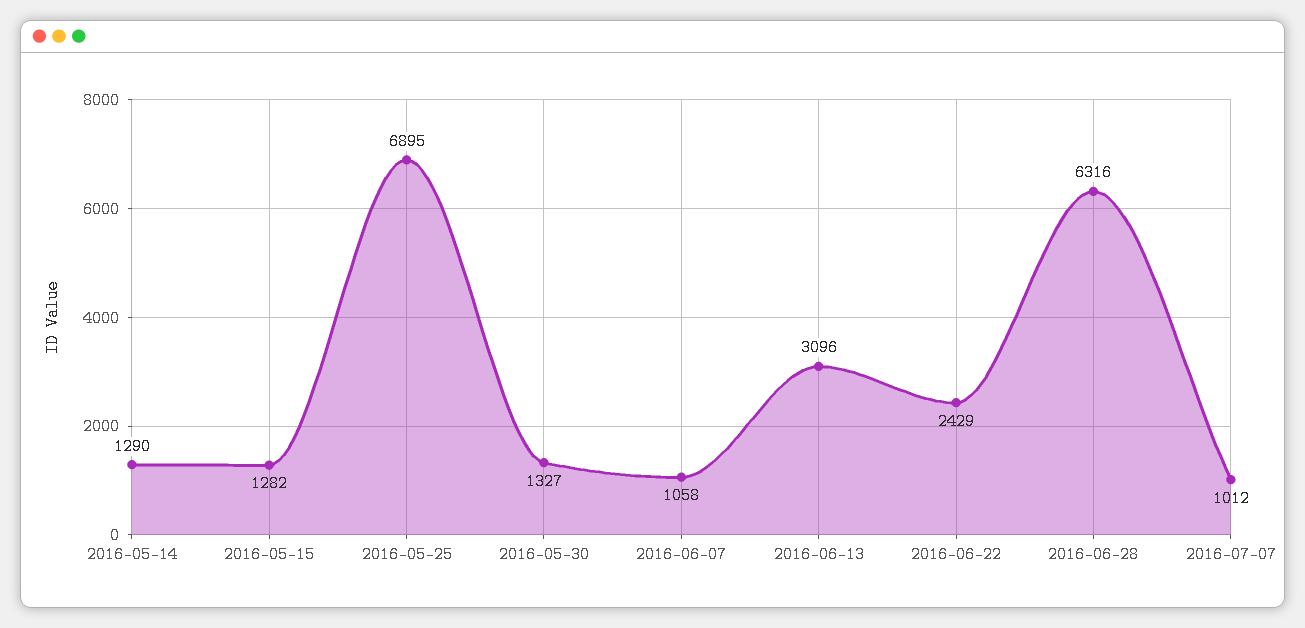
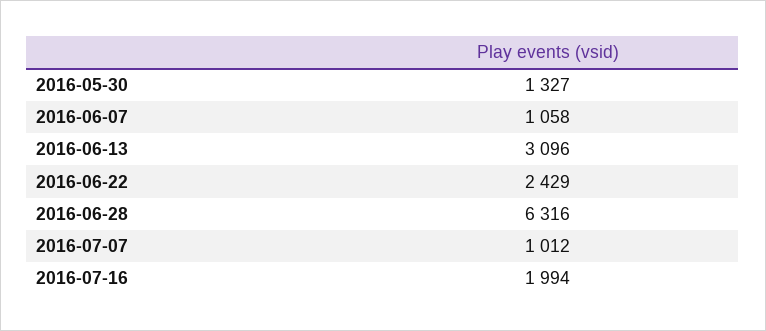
2016-05-14: 1290 -> none
2016-05-15: 1282 -> none
2016-05-25: 6895 -> none
2016-07-16: none -> 1994

